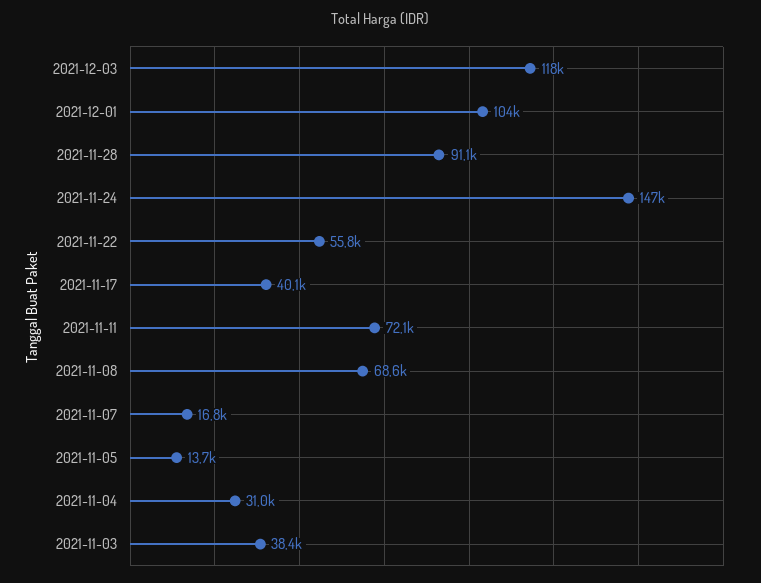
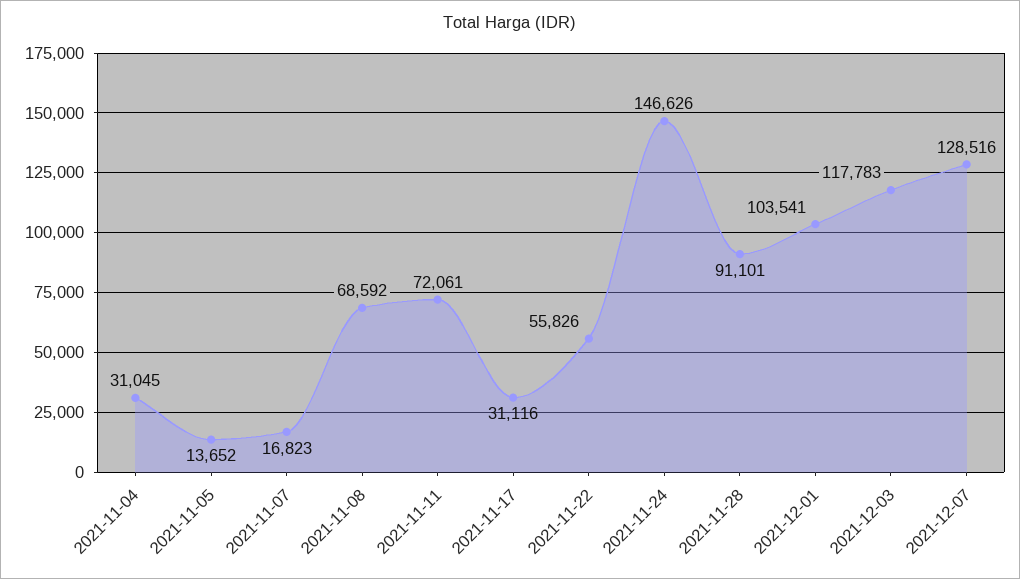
2021-11-17: 40100 -> 31116
2021-11-03: 38400 -> none
2021-12-07: none -> 128516

